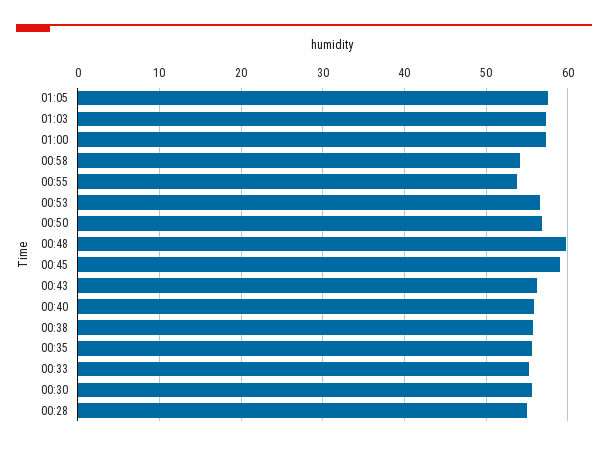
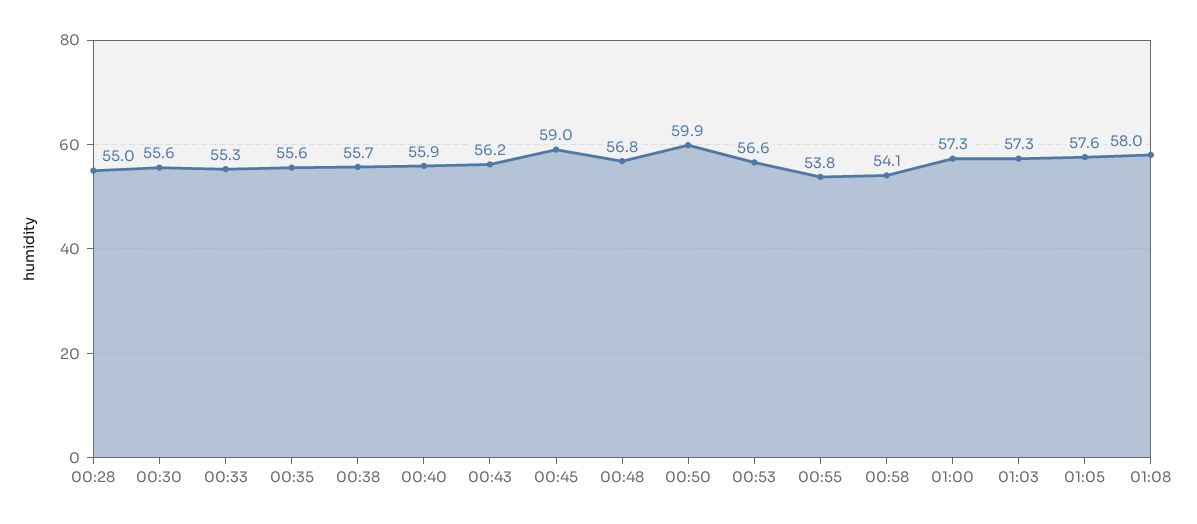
00:50: 57 -> 59.9
00:48: 60 -> 56.8
01:08: none -> 58

